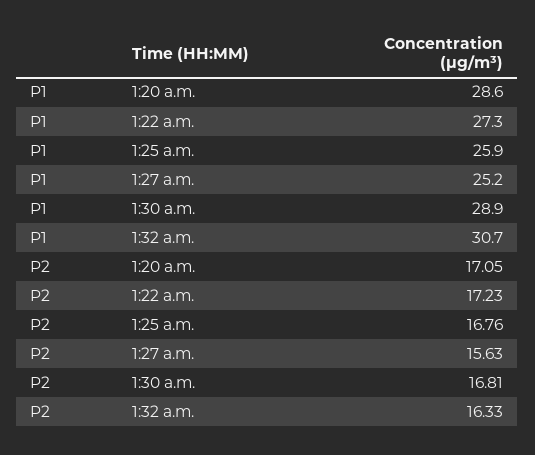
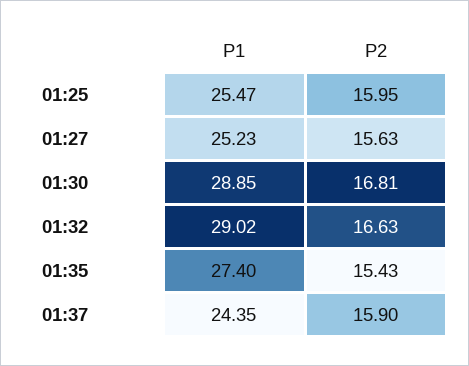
P1, 1:20 a.m.: 28.6 -> none
P1, 1:22 a.m.: 27.3 -> none
P1, 1:25 a.m.: 25.9 -> 25.47
P1, 1:32 a.m.: 30.7 -> 29.02
P2, 1:20 a.m.: 17.05 -> none
P2, 1:22 a.m.: 17.23 -> none
P2, 1:25 a.m.: 16.76 -> 15.95
P2, 1:32 a.m.: 16.33 -> 16.63
P1, 01:35: none -> 27.4
P2, 01:35: none -> 15.43
P1, 01:37: none -> 24.35
P2, 01:37: none -> 15.9

